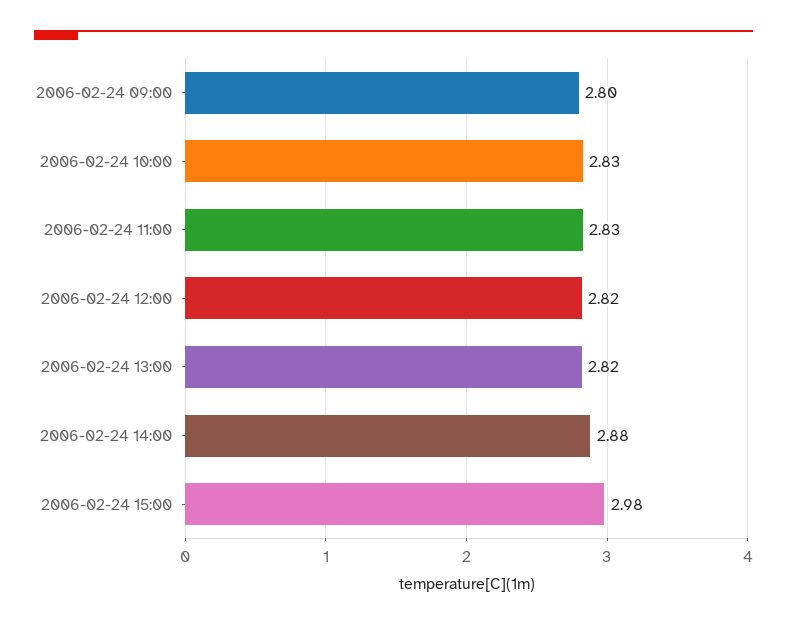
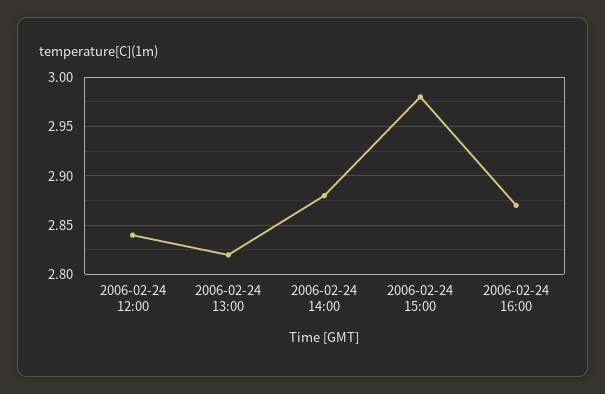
2006-02-24 09:00: 2.8 -> none
2006-02-24 10:00: 2.83 -> none
2006-02-24 11:00: 2.83 -> none
2006-02-24 12:00: 2.82 -> 2.84
2006-02-24 16:00: none -> 2.87

